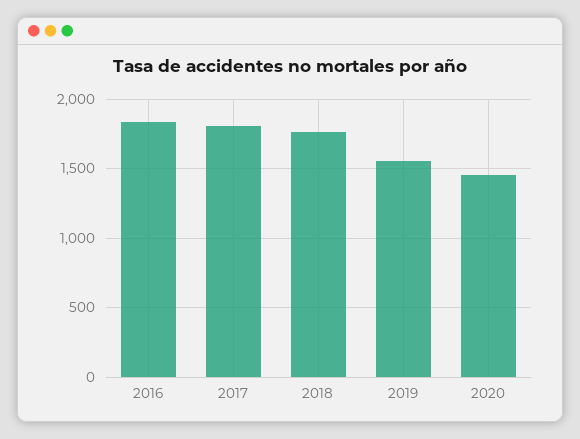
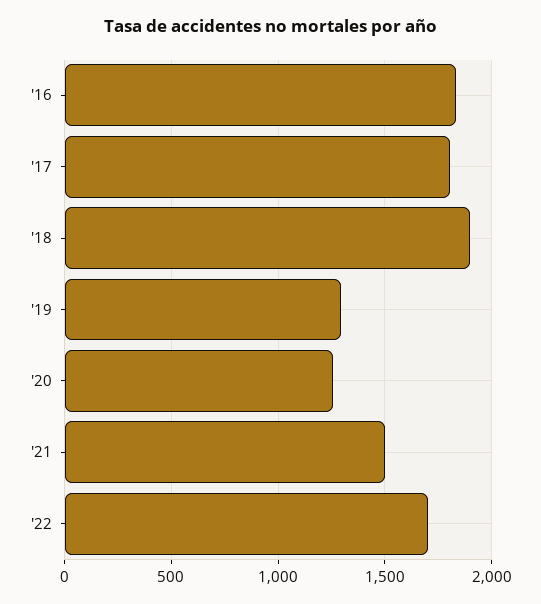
2018: 1750 -> 1900
2019: 1550 -> 1300
2020: 1450 -> 1250
'21: none -> 1500
'22: none -> 1700

